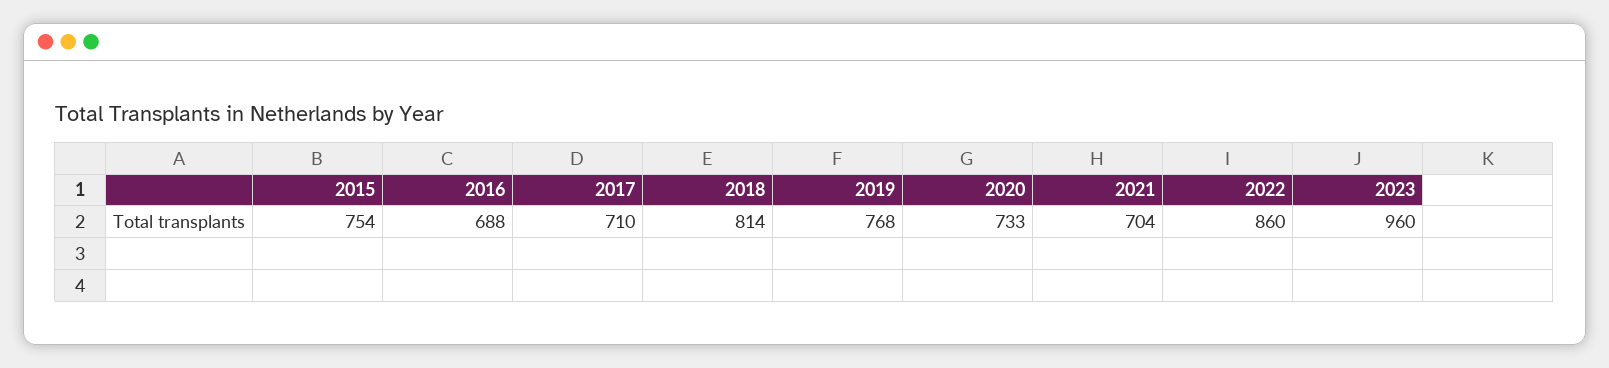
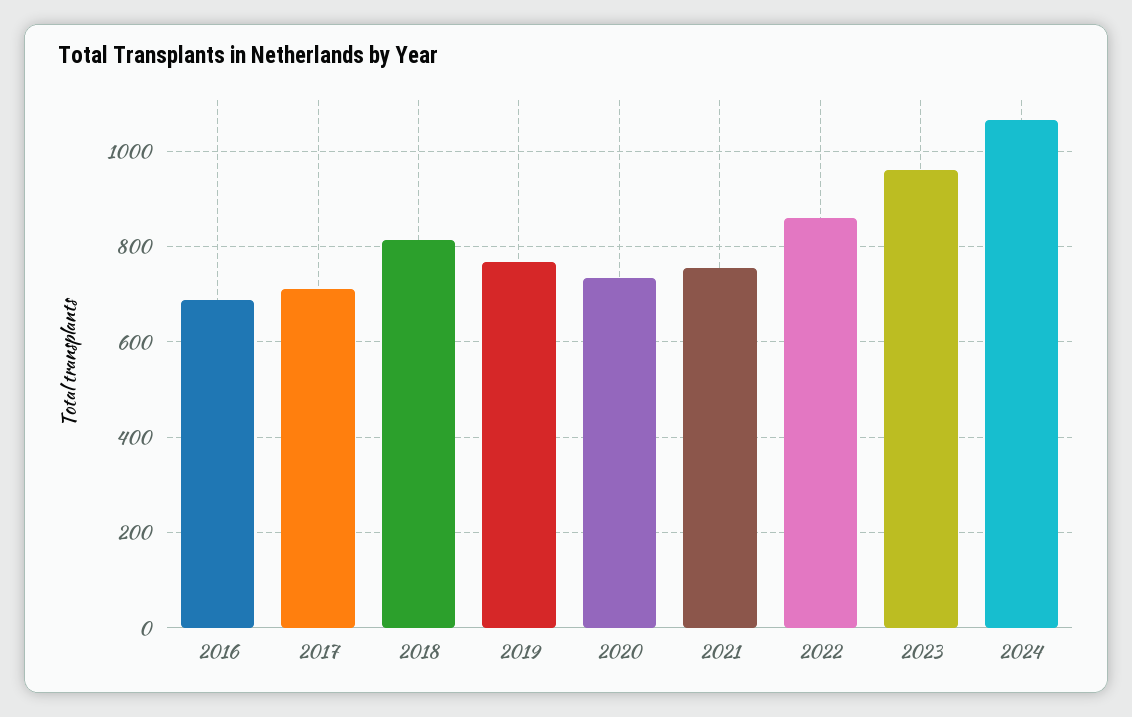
2015: 754 -> none
2021: 704 -> 760
2024: none -> 1060

